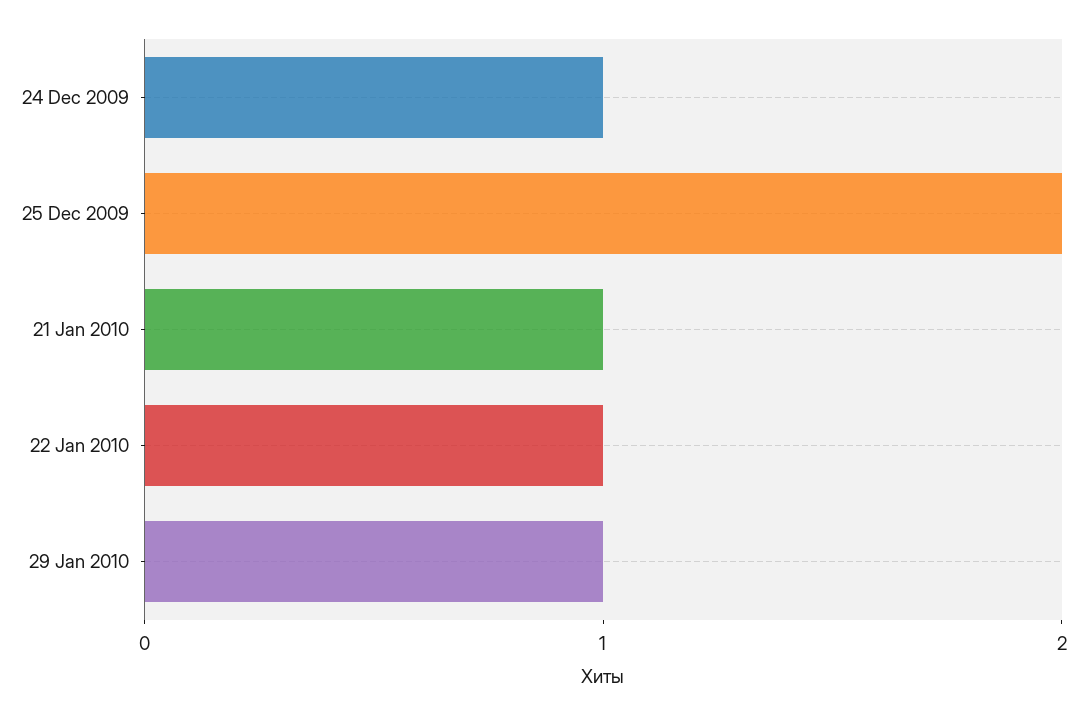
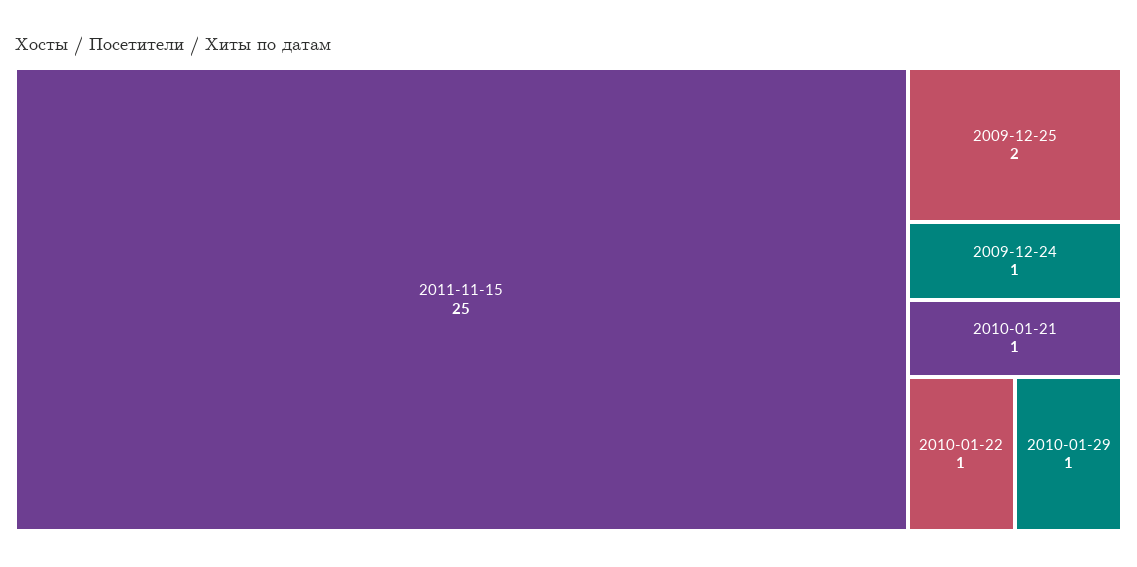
2011-11-15: none -> 25

